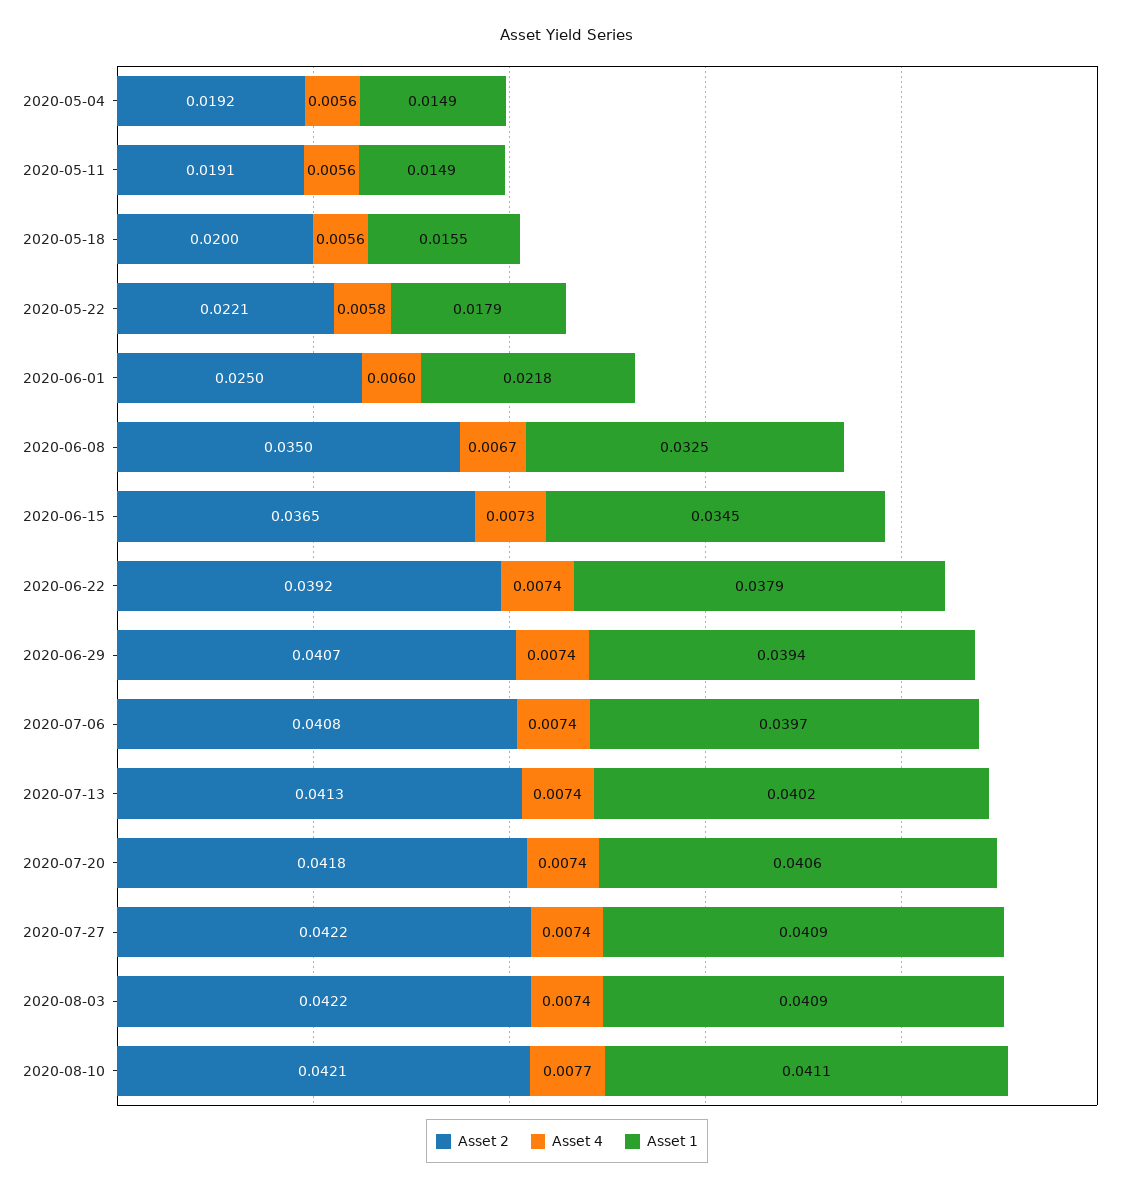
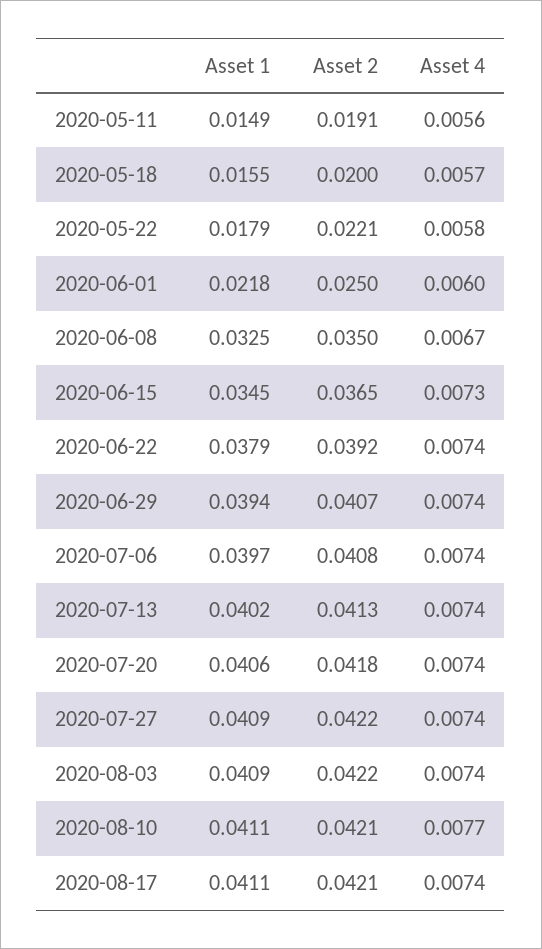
Asset 2, 2020-05-04: 0.0192 -> none
Asset 4, 2020-05-04: 0.0056 -> none
Asset 1, 2020-05-04: 0.0149 -> none
Asset 4, 2020-05-18: 0.0056 -> 0.0057
Asset 1, 2020-08-17: none -> 0.0411
Asset 2, 2020-08-17: none -> 0.0421
Asset 4, 2020-08-17: none -> 0.0074

